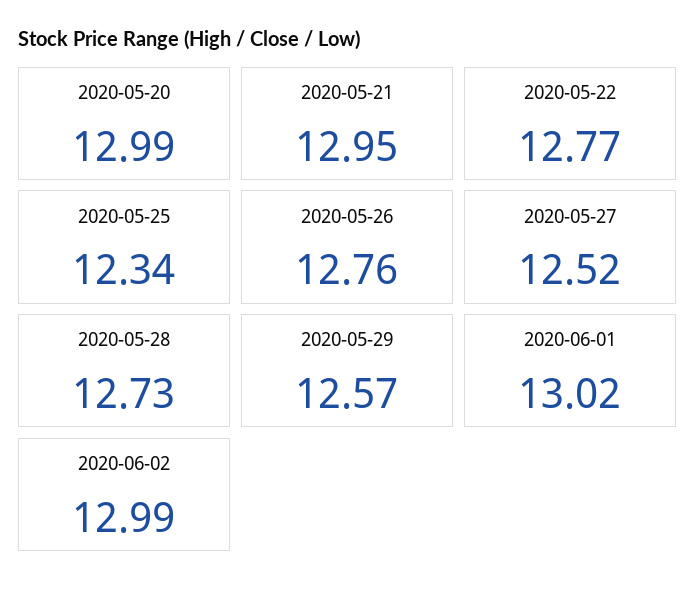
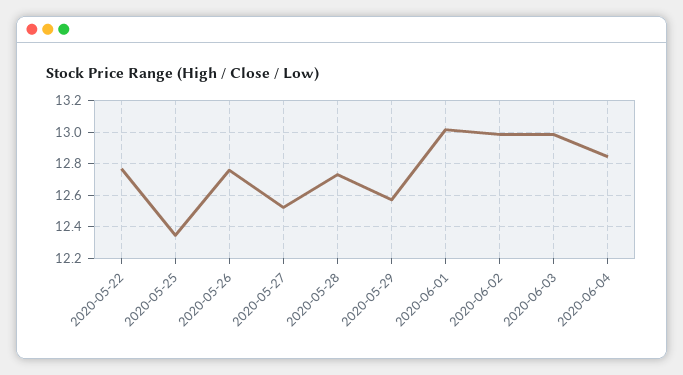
2020-05-20: 12.99 -> none
2020-05-21: 12.95 -> none
2020-06-03: none -> 13
2020-06-04: none -> 12.85

